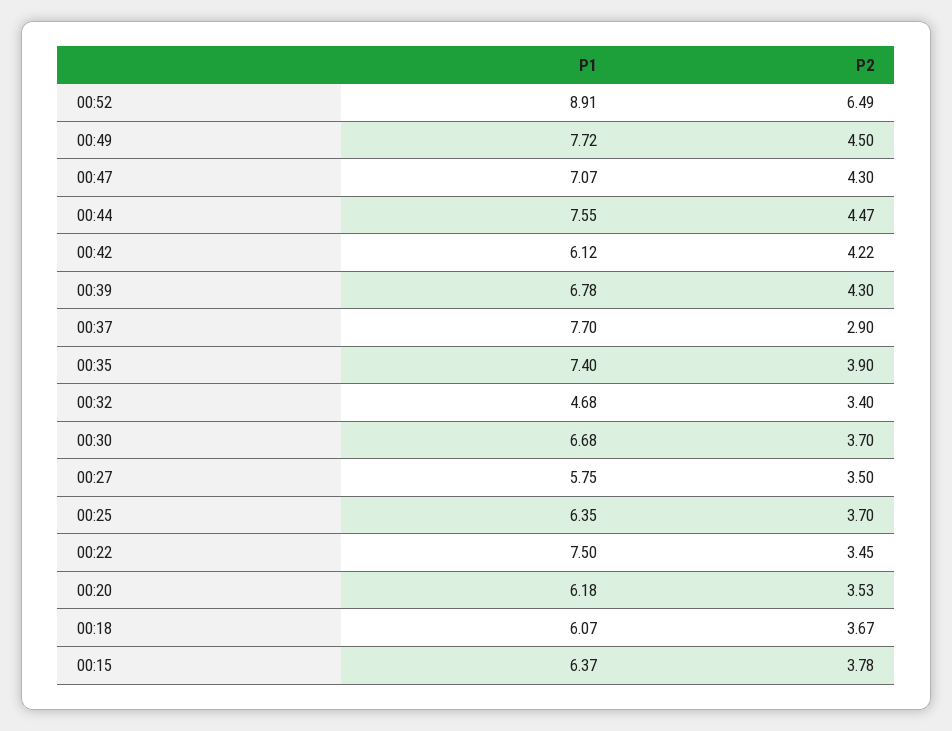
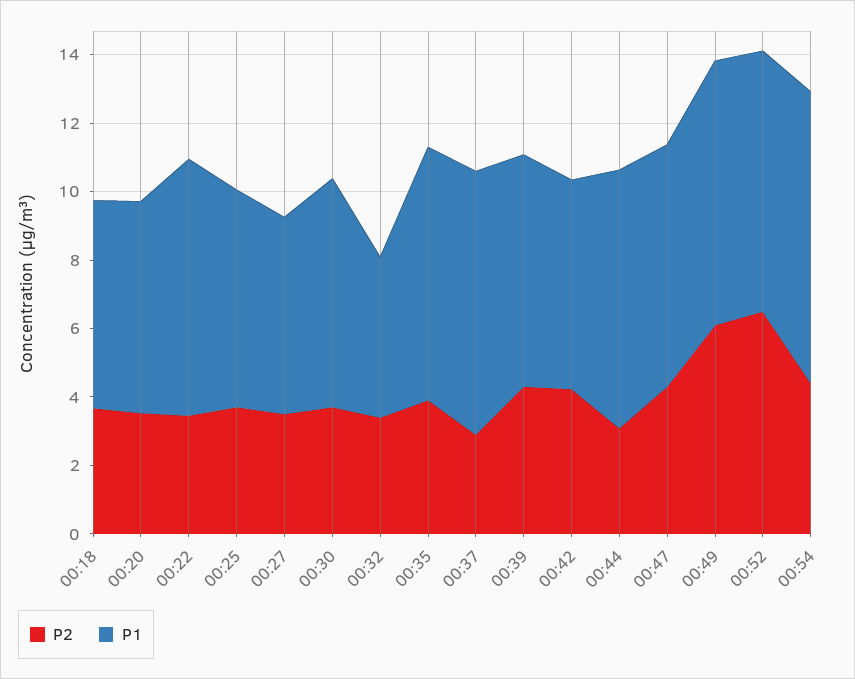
P1, 00:52: 8.91 -> 7.5
P2, 00:49: 4.5 -> 6
P2, 00:44: 4.47 -> 3
P1, 00:15: 6.37 -> none
P2, 00:15: 3.78 -> none
P2, 00:54: none -> 4.5
P1, 00:54: none -> 8.5

